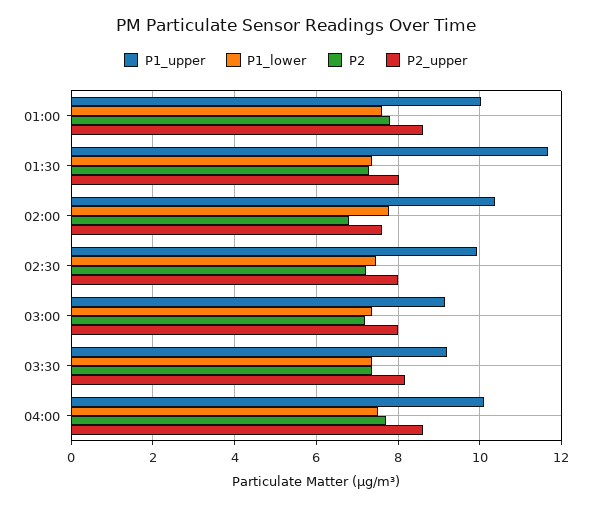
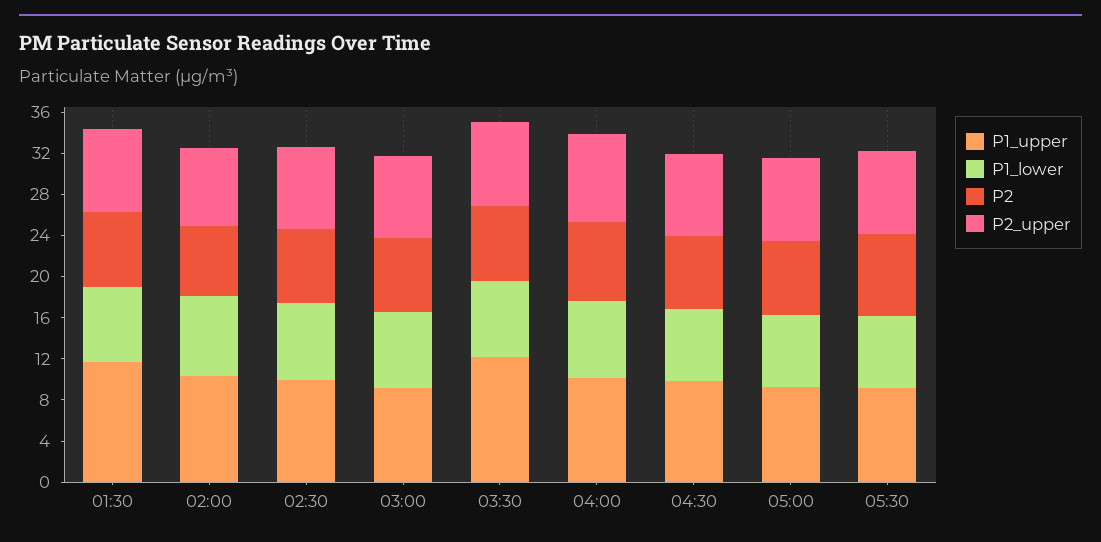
P1_upper, 01:00: 10 -> none
P1_lower, 01:00: 7.6 -> none
P2, 01:00: 7.8 -> none
P2_upper, 01:00: 8.6 -> none
P1_upper, 03:30: 9.2 -> 12
P1_upper, 04:30: none -> 10
P1_lower, 04:30: none -> 7
P2, 04:30: none -> 7
P2_upper, 04:30: none -> 8
P1_upper, 05:00: none -> 9
P1_lower, 05:00: none -> 7
P2, 05:00: none -> 7
P2_upper, 05:00: none -> 8
P1_upper, 05:30: none -> 9
P1_lower, 05:30: none -> 7
P2, 05:30: none -> 8
P2_upper, 05:30: none -> 8

